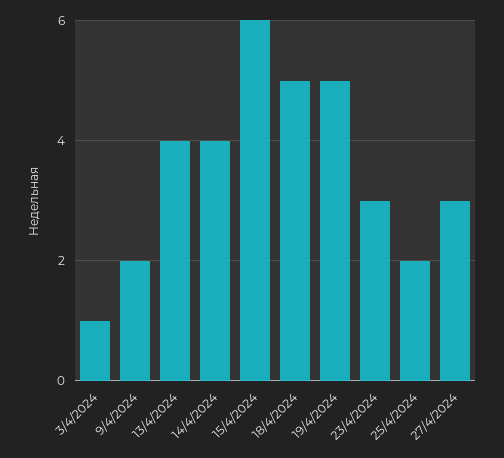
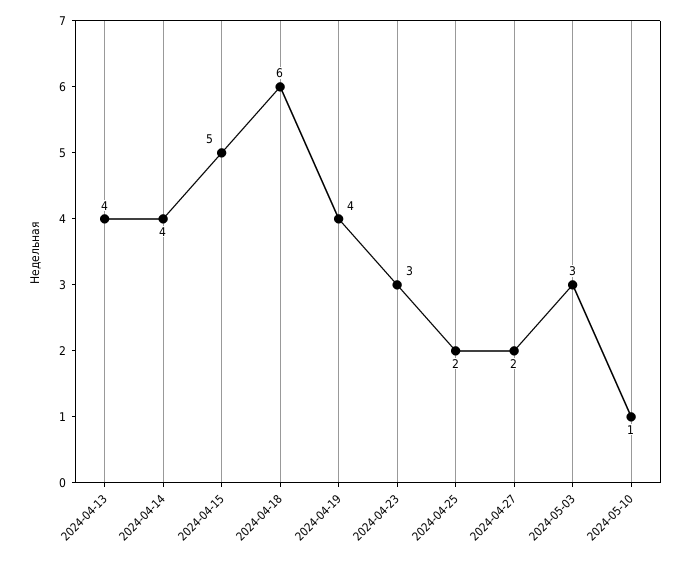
3/4/2024: 1 -> none
9/4/2024: 2 -> none
15/4/2024: 6 -> 5
18/4/2024: 5 -> 6
19/4/2024: 5 -> 4
27/4/2024: 3 -> 2
2024-05-03: none -> 3
2024-05-10: none -> 1

